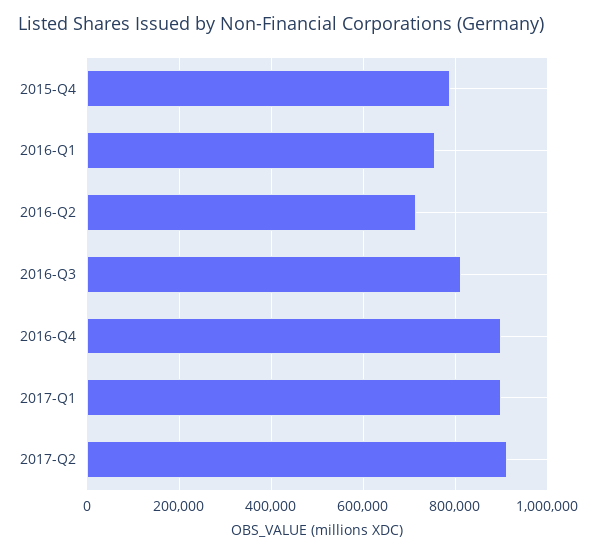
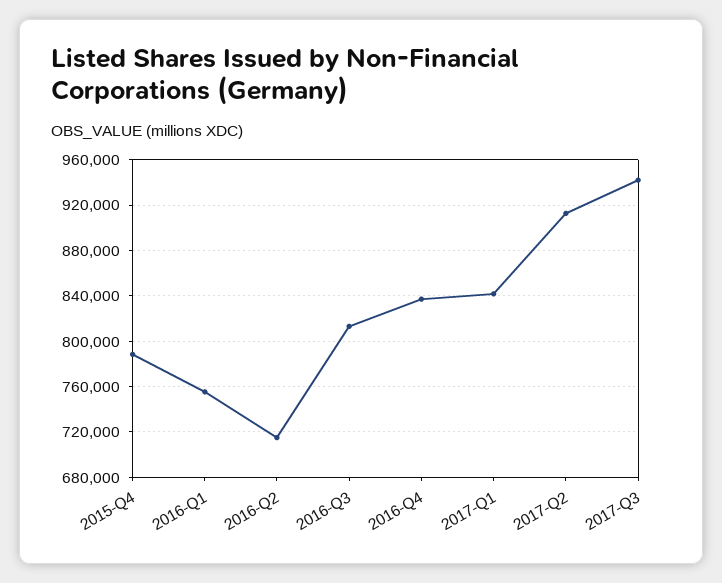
2016-Q4: 900000 -> 840000
2017-Q1: 900000 -> 840000
2017-Q3: none -> 940000

